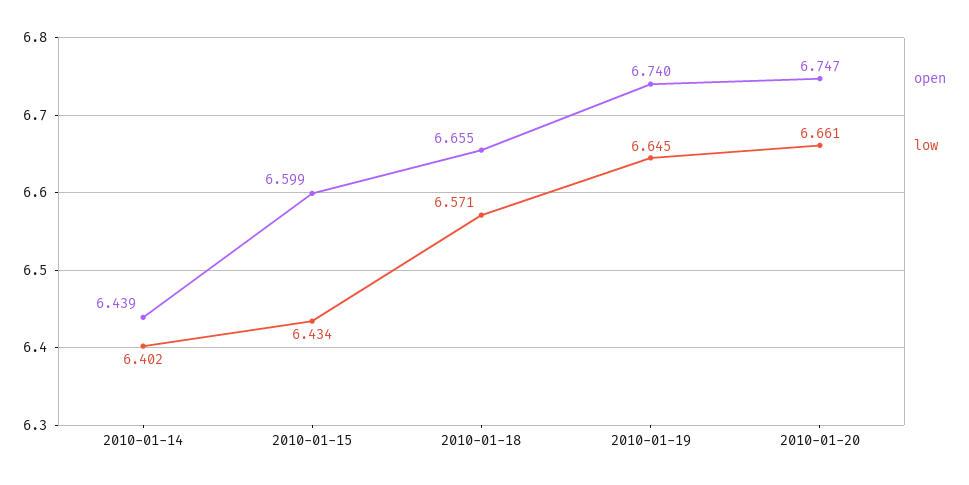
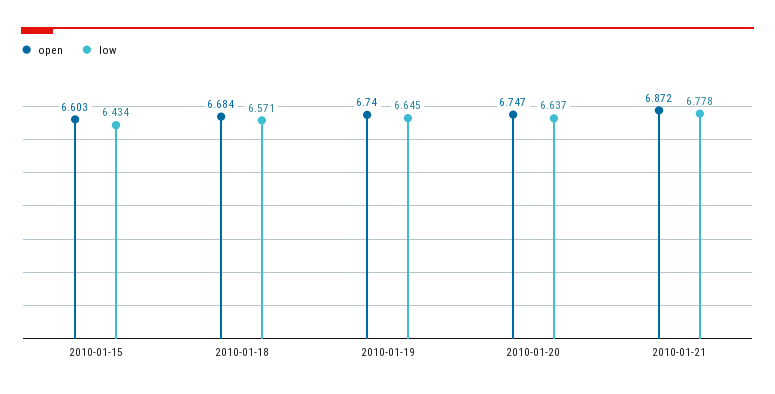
open, 2010-01-14: 6.439 -> none
low, 2010-01-14: 6.402 -> none
open, 2010-01-15: 6.599 -> 6.603
open, 2010-01-18: 6.655 -> 6.684
low, 2010-01-20: 6.661 -> 6.637
open, 2010-01-21: none -> 6.872
low, 2010-01-21: none -> 6.778

